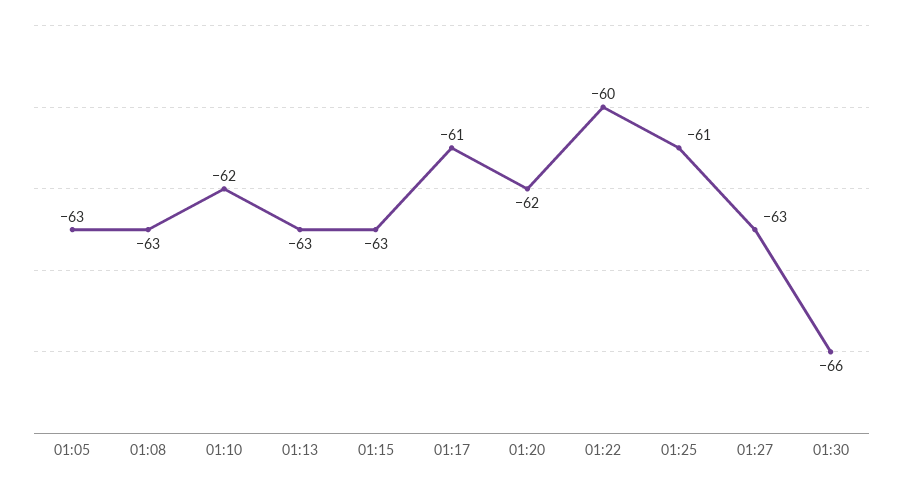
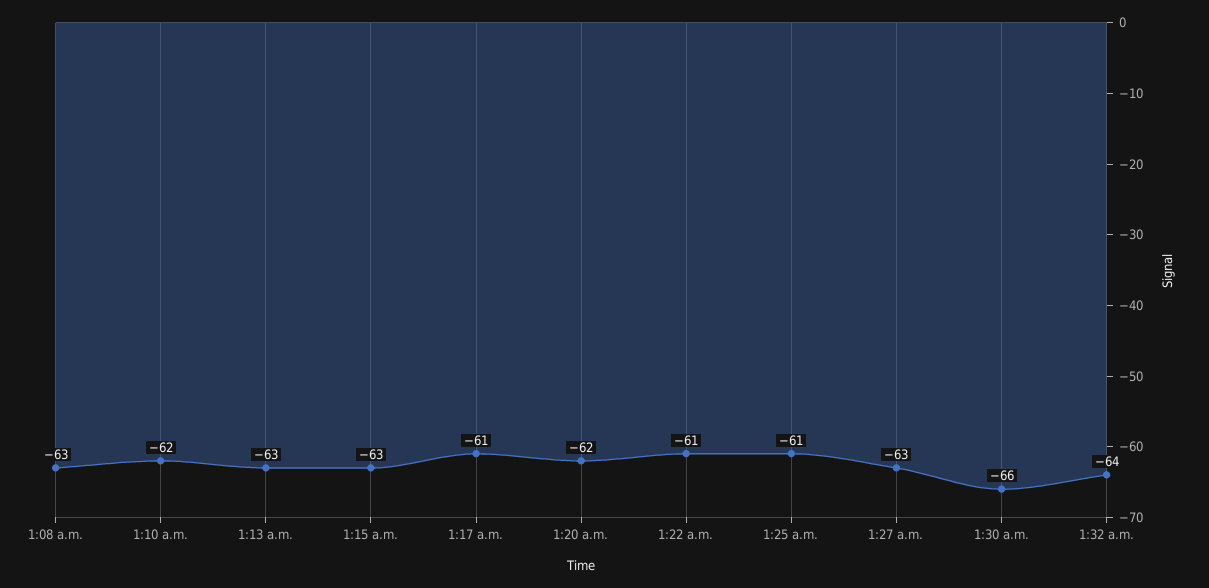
01:05: -63 -> none
01:22: -60 -> -61
1:32 a.m.: none -> -64

